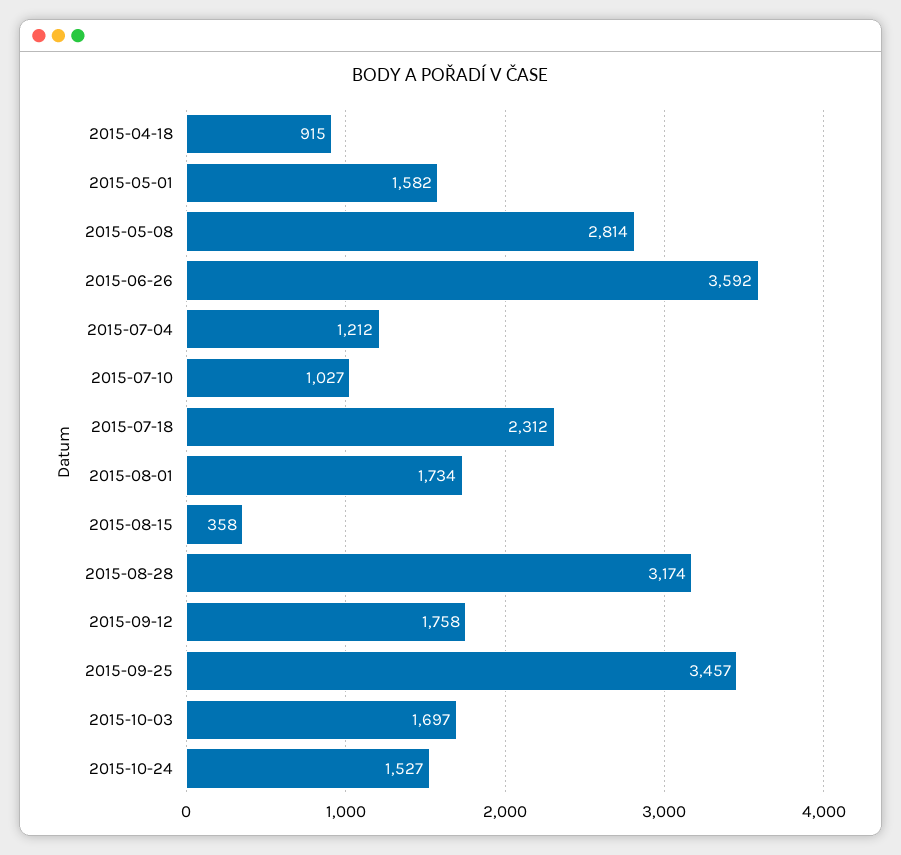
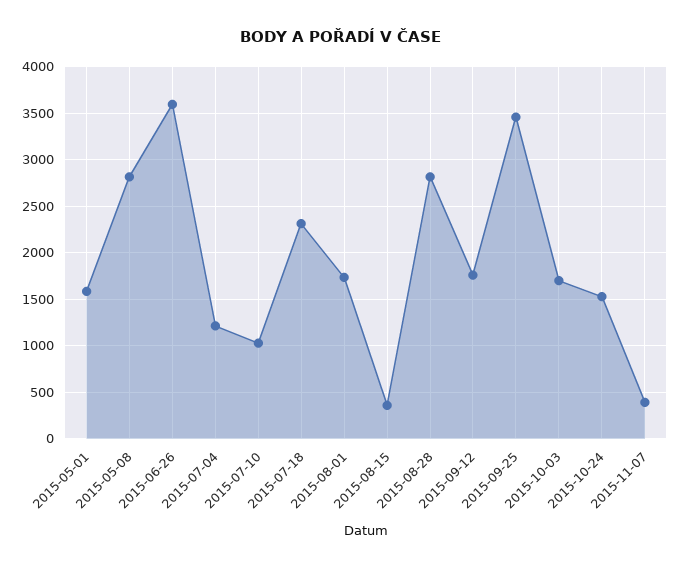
2015-04-18: 915 -> none
2015-08-28: 3174 -> 2800
2015-11-07: none -> 400

